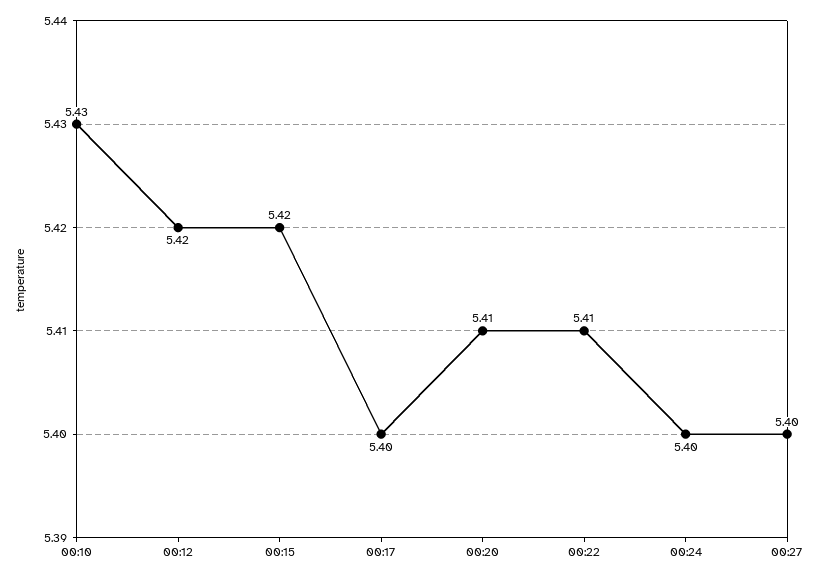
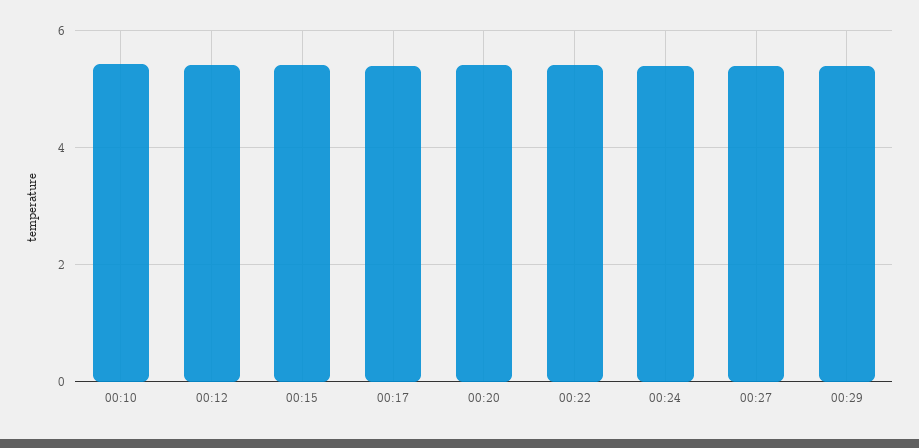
00:29: none -> 5.4

